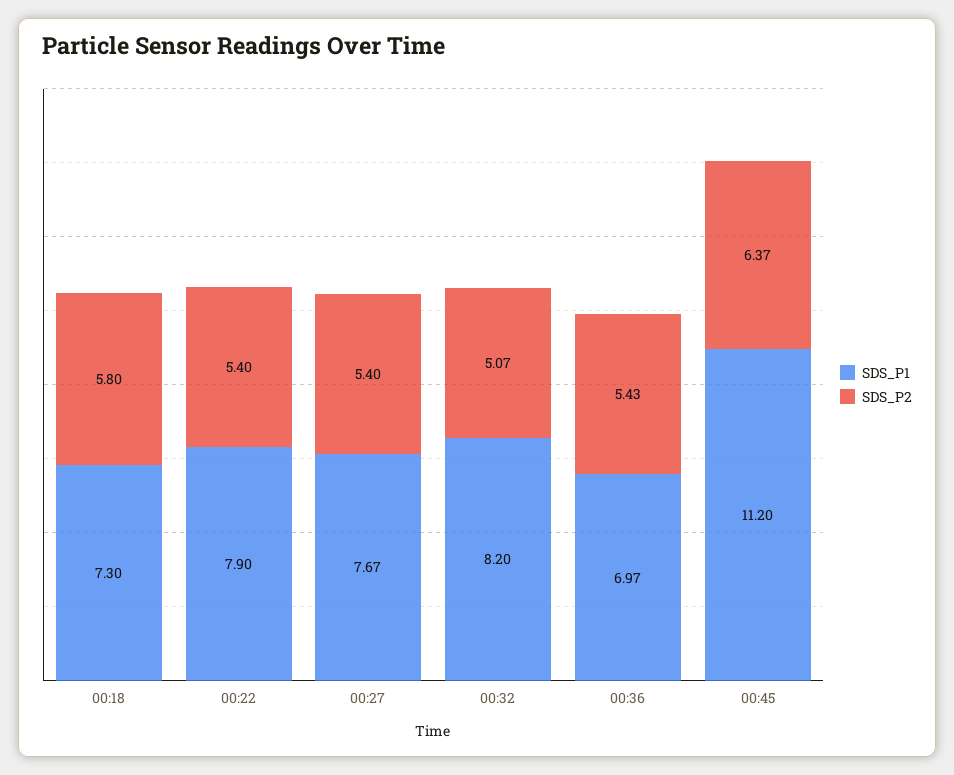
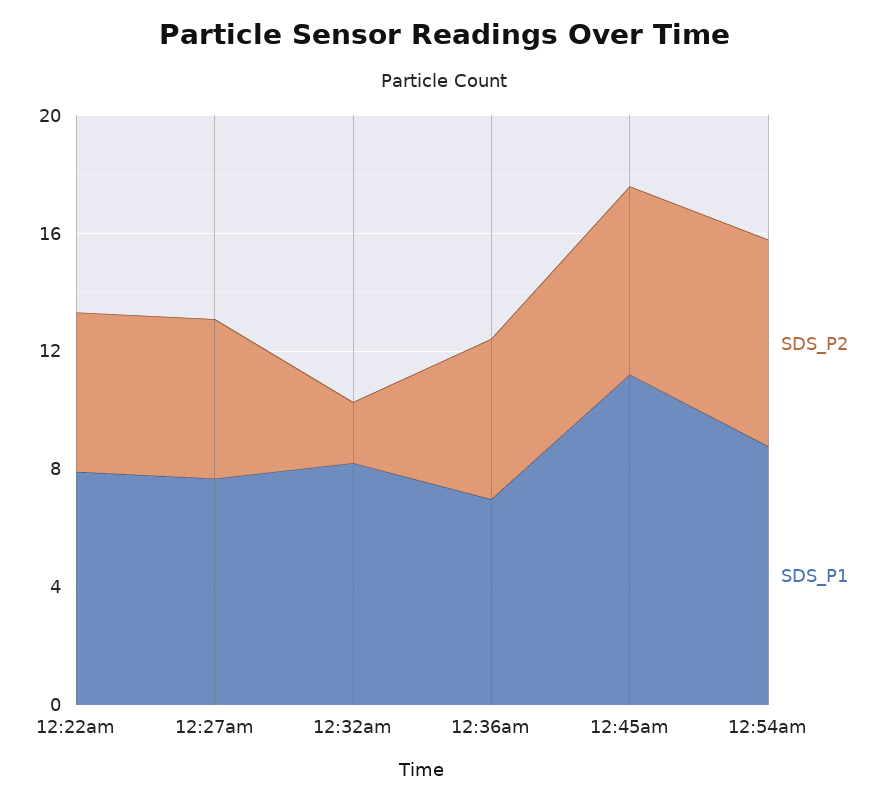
SDS_P1, 00:18: 7.3 -> none
SDS_P2, 00:18: 5.8 -> none
SDS_P2, 00:32: 5.07 -> 2
SDS_P2, 12:54am: none -> 7
SDS_P1, 12:54am: none -> 9

